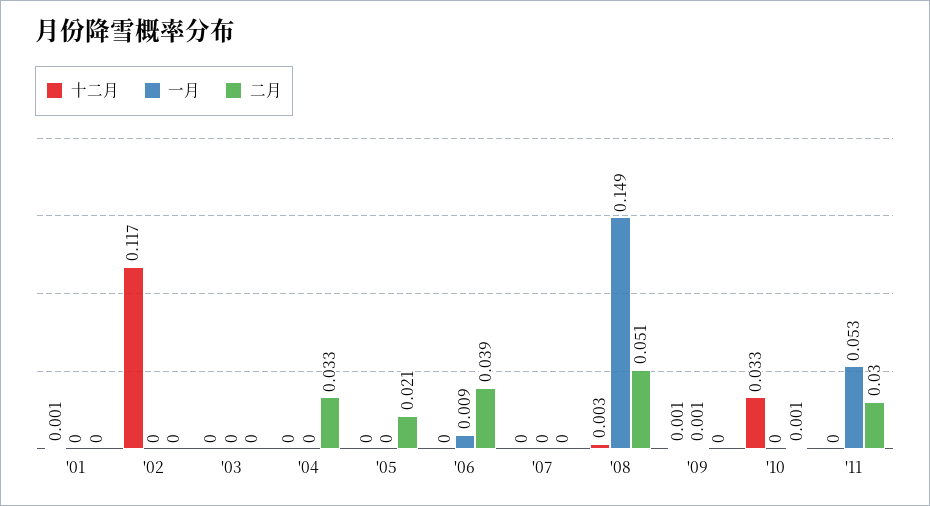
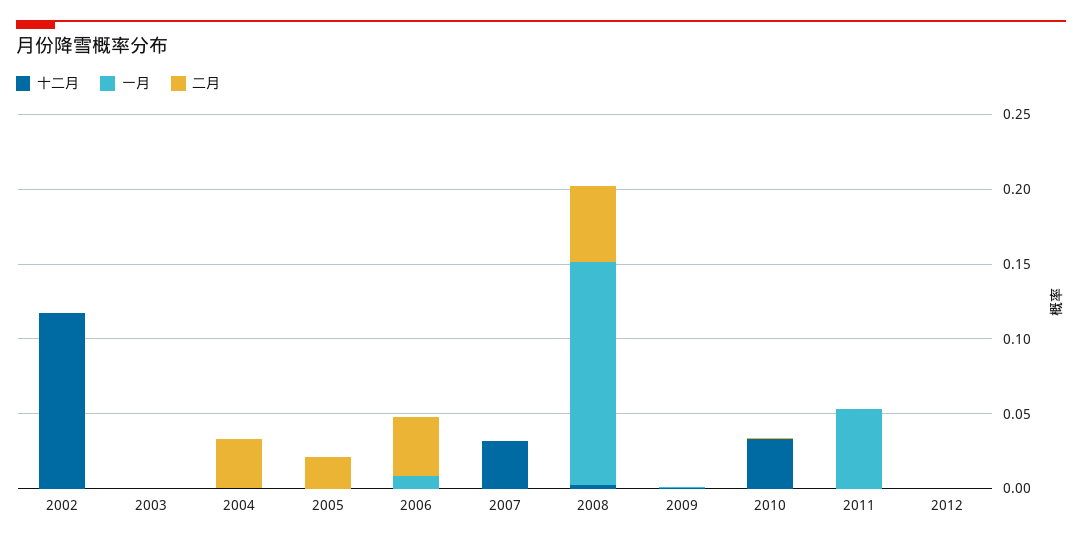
十二月, '01: 0.001 -> none
一月, '01: 0 -> none
二月, '01: 0 -> none
十二月, '07: 0 -> 0.03
二月, '11: 0.03 -> 0
十二月, 2012: none -> 0
一月, 2012: none -> 0
二月, 2012: none -> 0

